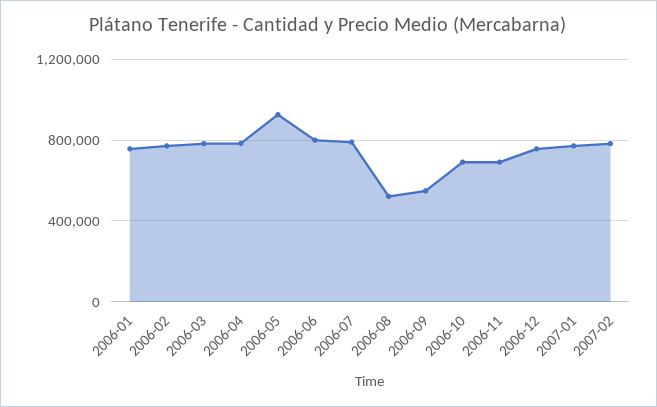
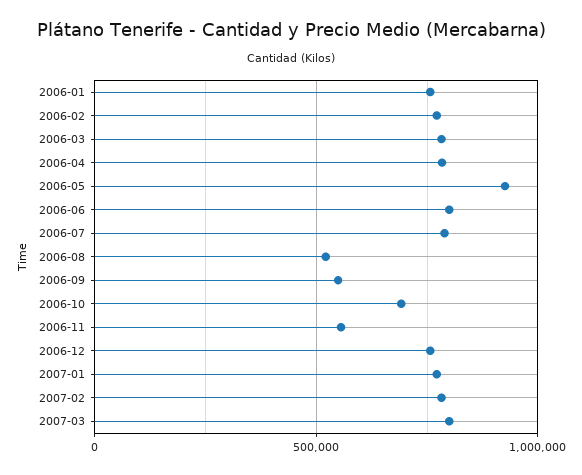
2006-11: 700000 -> 550000
2007-03: none -> 800000

